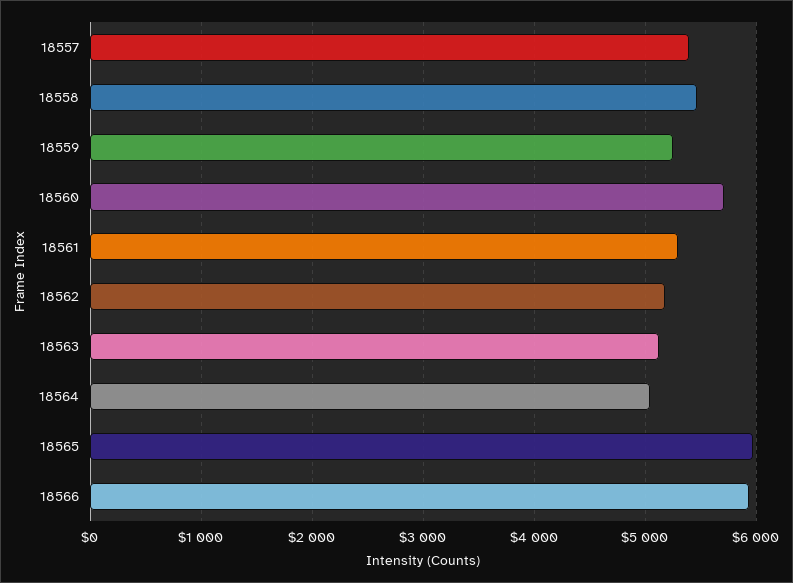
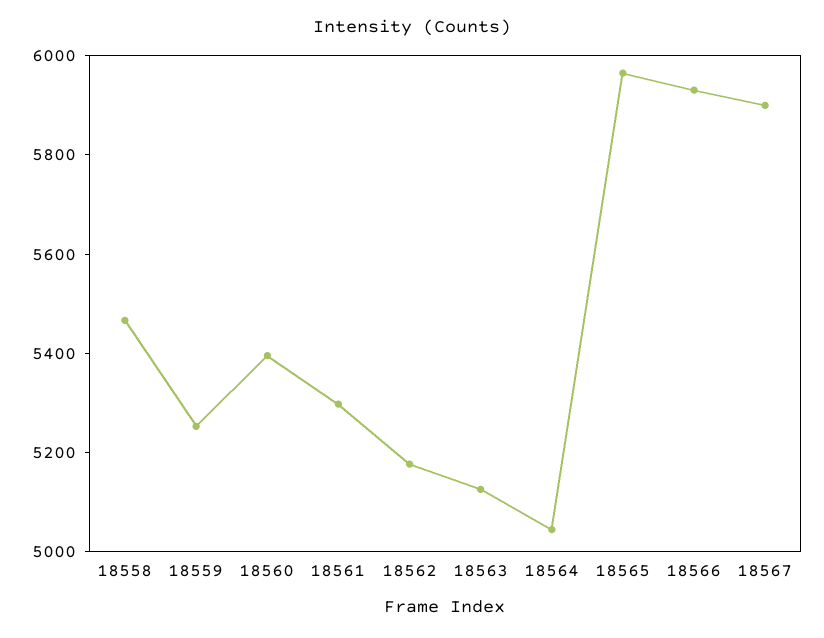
18557: 5400 -> none
18560: 5700 -> 5400
18567: none -> 5900

